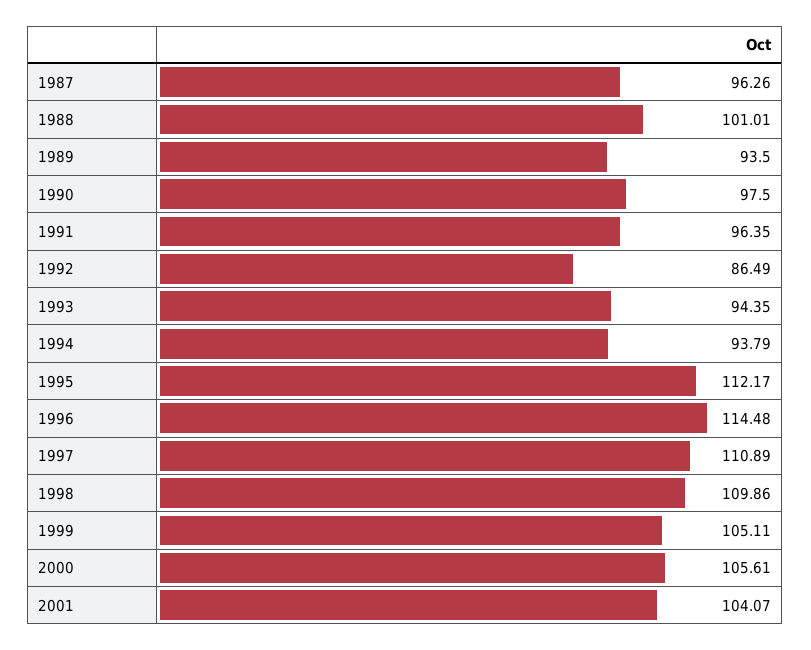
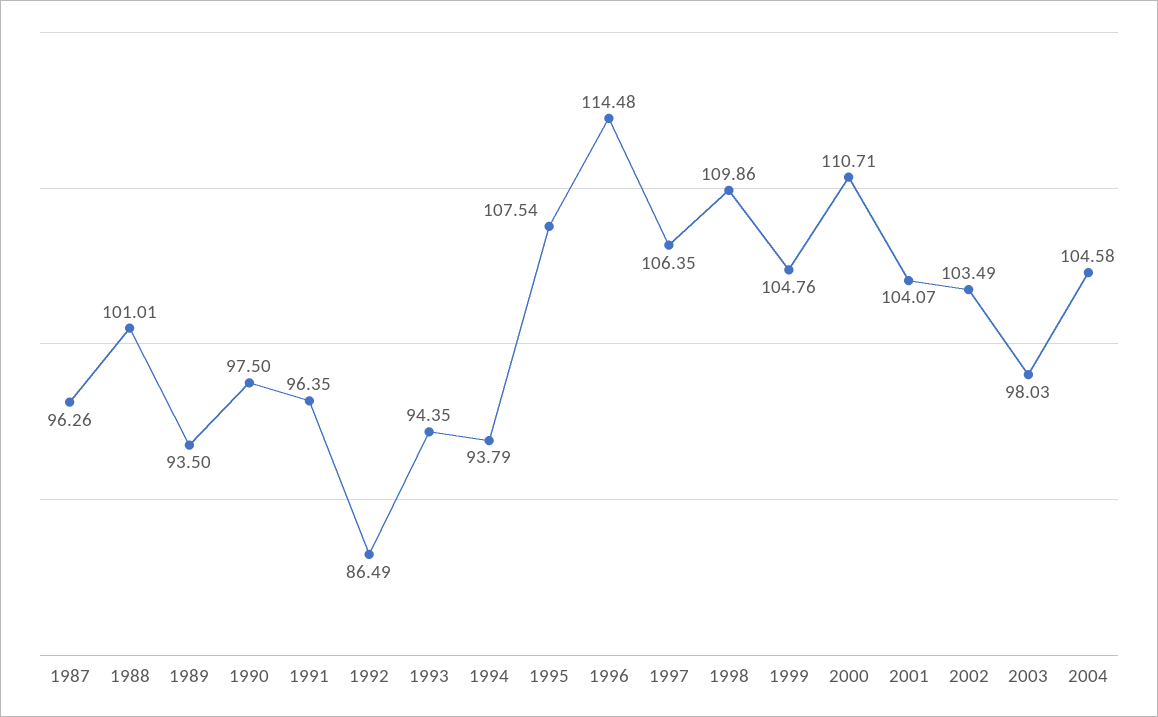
1995: 112.17 -> 107.54
1997: 110.89 -> 106.35
1999: 105.11 -> 104.76
2000: 105.61 -> 110.71
2002: none -> 103.49
2003: none -> 98.03
2004: none -> 104.58

